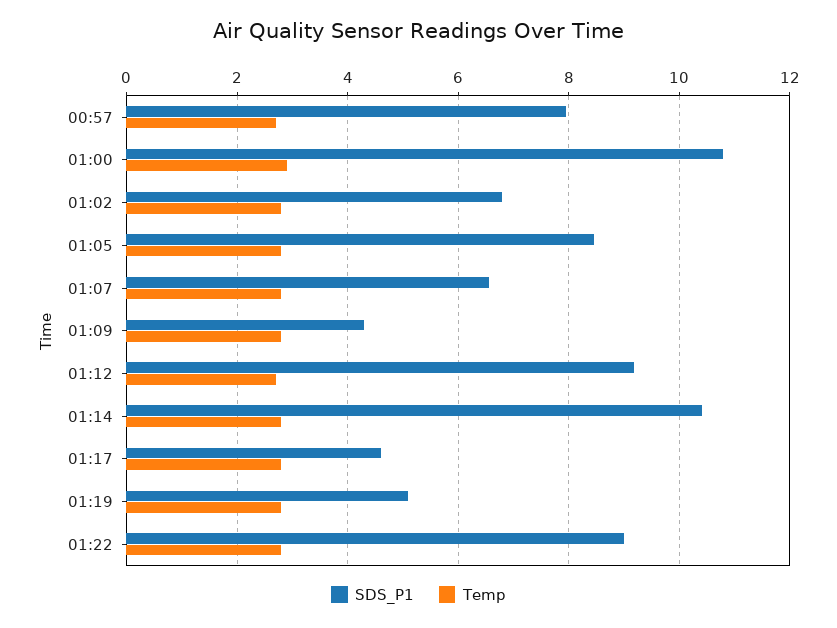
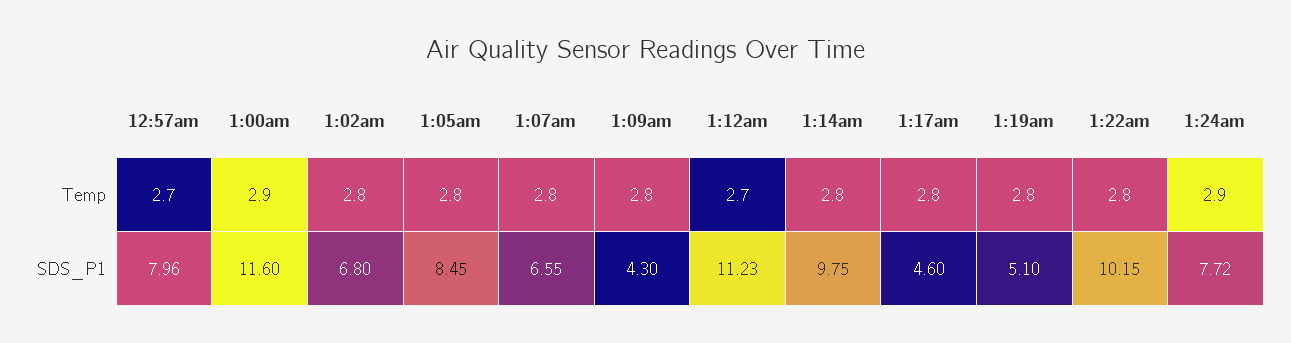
SDS_P1, 01:00: 10.8 -> 11.6
SDS_P1, 01:12: 9.2 -> 11.23
SDS_P1, 01:14: 10.4 -> 9.75
SDS_P1, 01:22: 9 -> 10.15
Temp, 1:24am: none -> 2.9
SDS_P1, 1:24am: none -> 7.72

